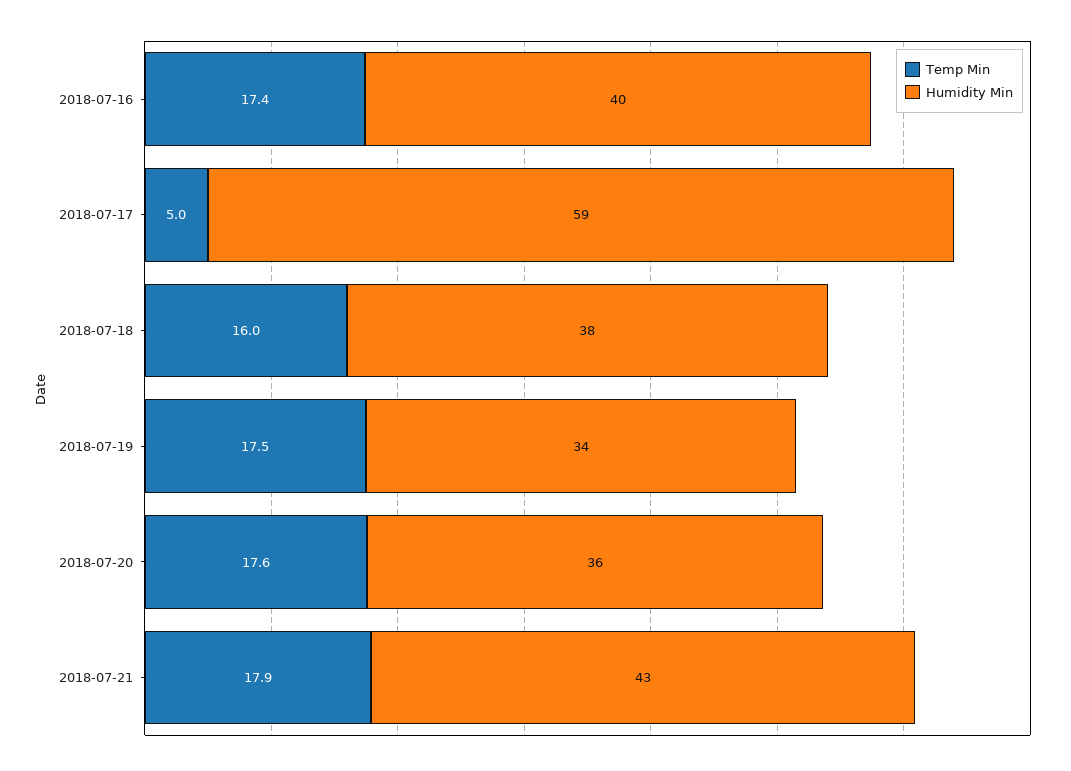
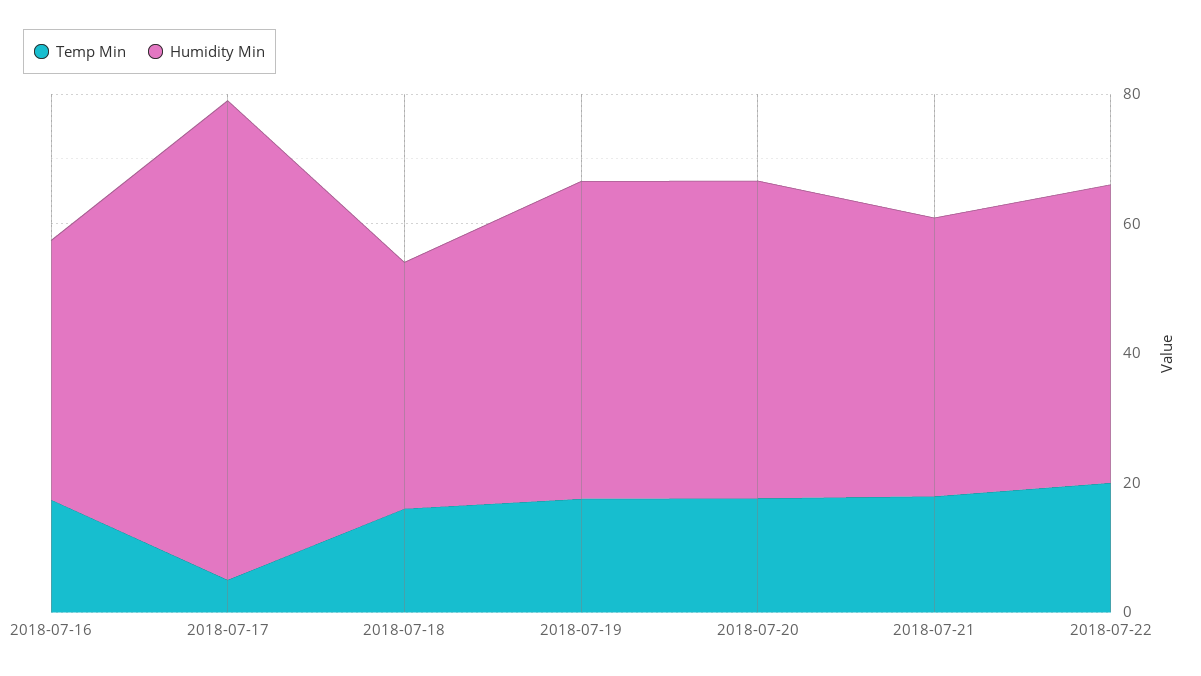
Humidity Min, 2018-07-17: 59 -> 75
Humidity Min, 2018-07-19: 34 -> 50
Humidity Min, 2018-07-20: 36 -> 50
Temp Min, 2018-07-22: none -> 20
Humidity Min, 2018-07-22: none -> 45

